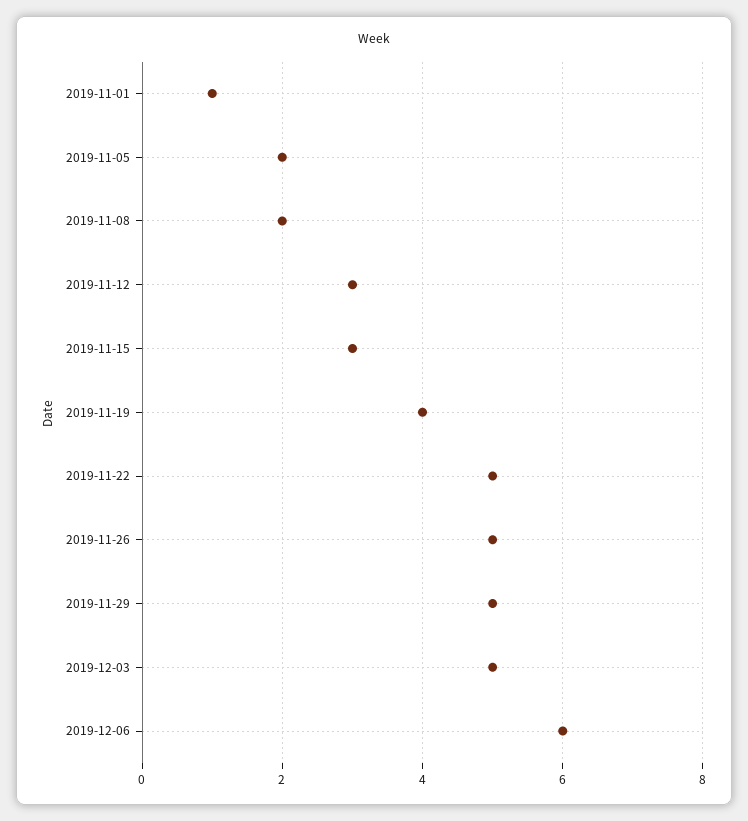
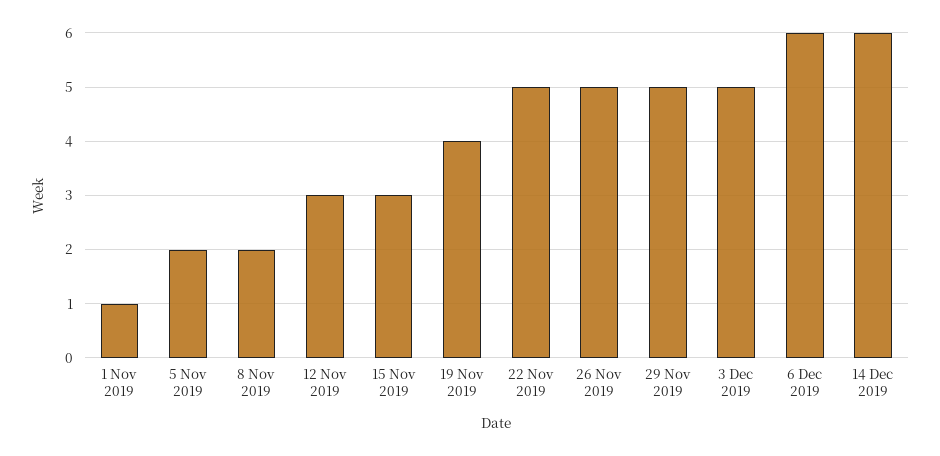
14 Dec 2019: none -> 6

